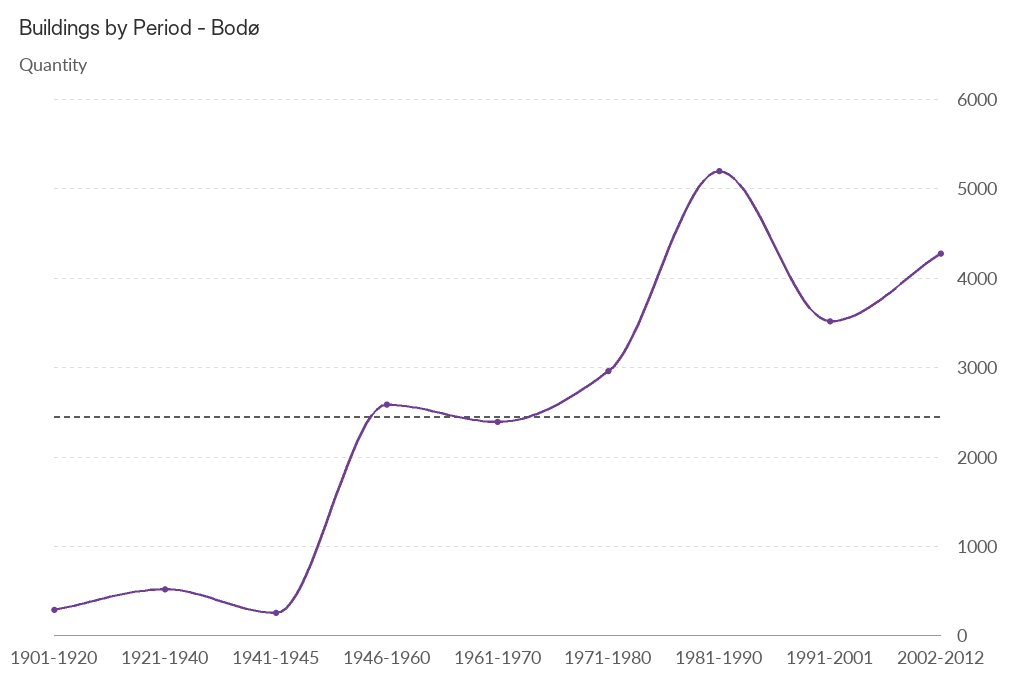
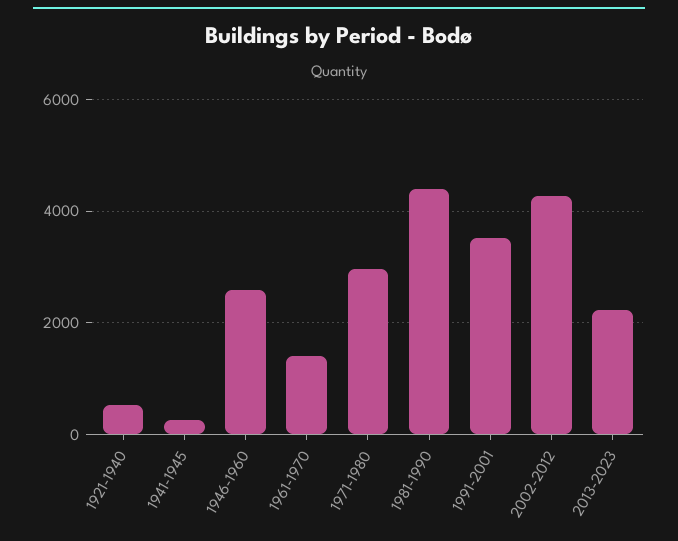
1901-1920: 300 -> none
1961-1970: 2400 -> 1400
1981-1990: 5200 -> 4400
2013-2023: none -> 2200

